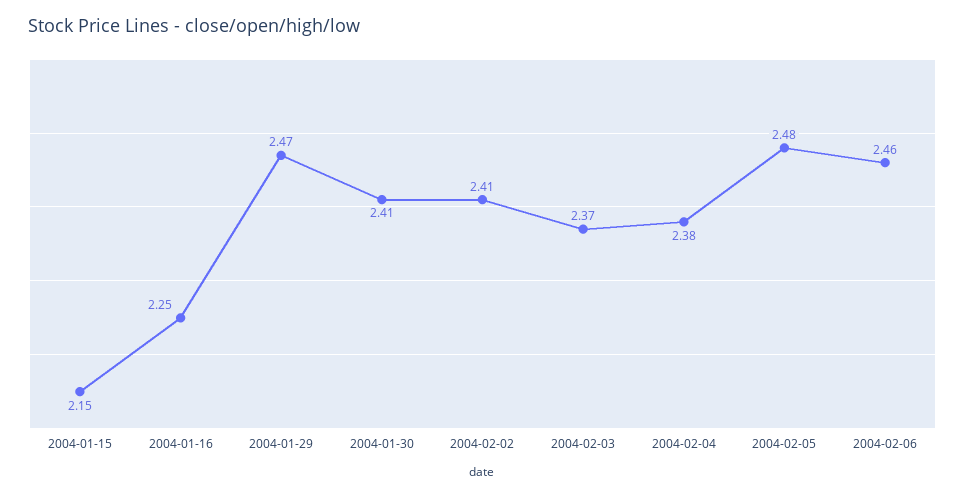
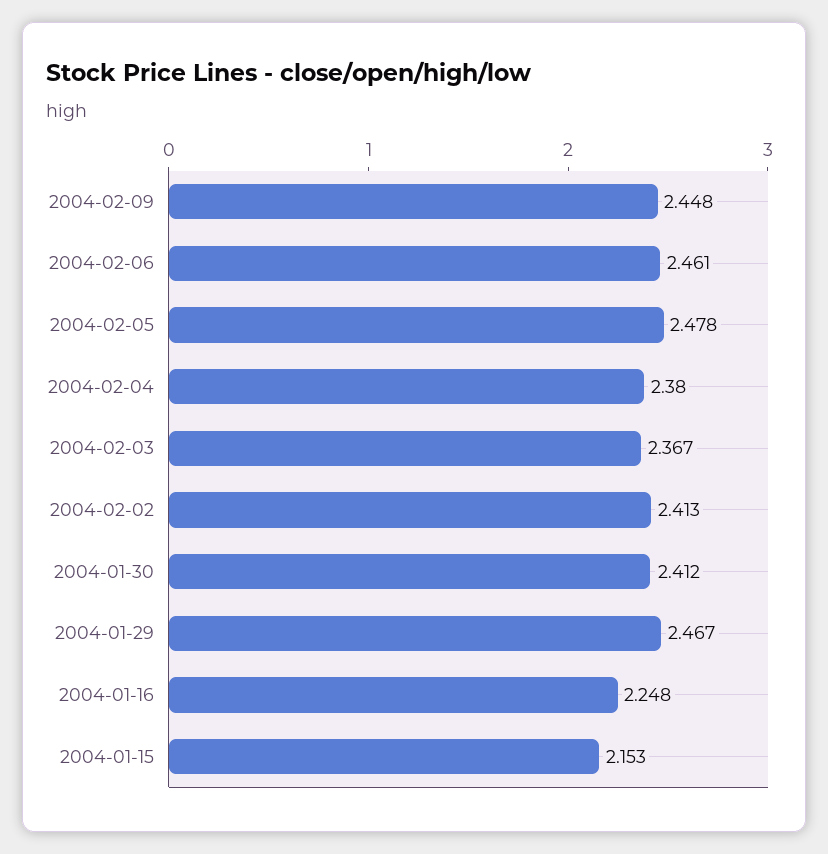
2004-02-09: none -> 2.448

